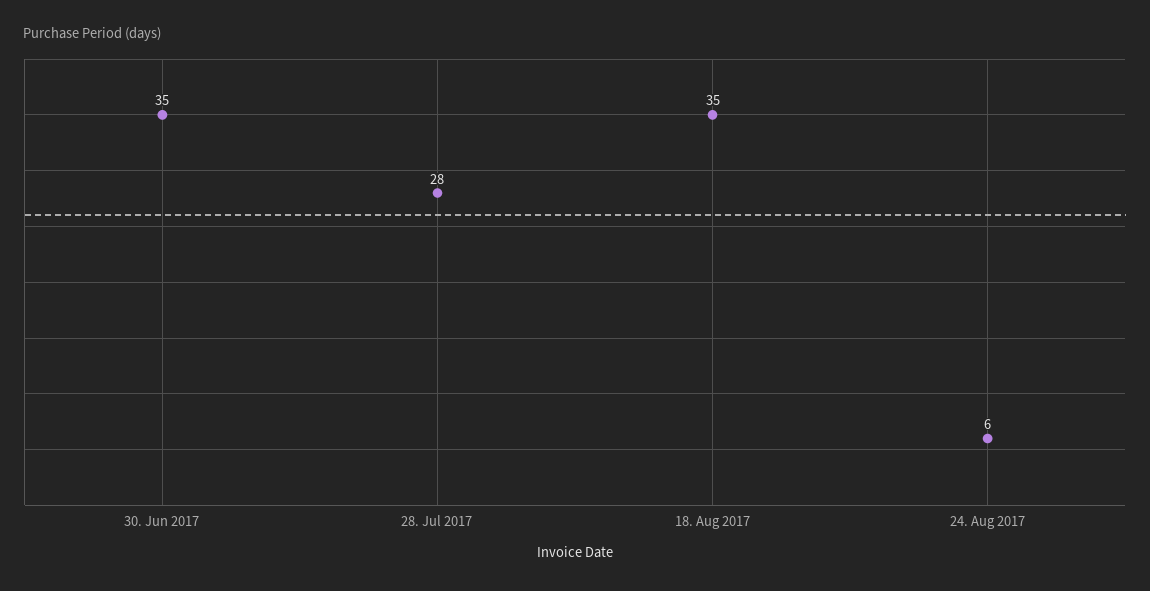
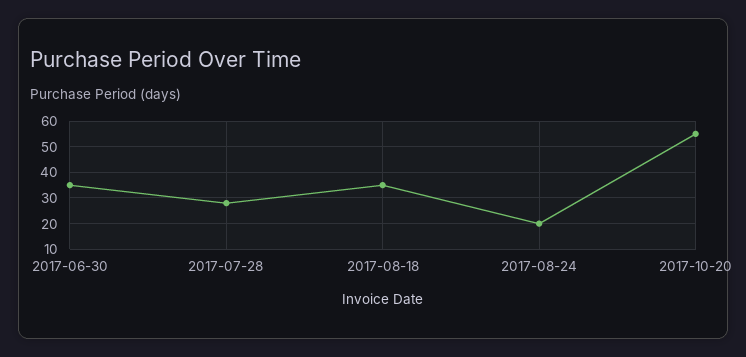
24. Aug 2017: 6 -> 20
2017-10-20: none -> 55

